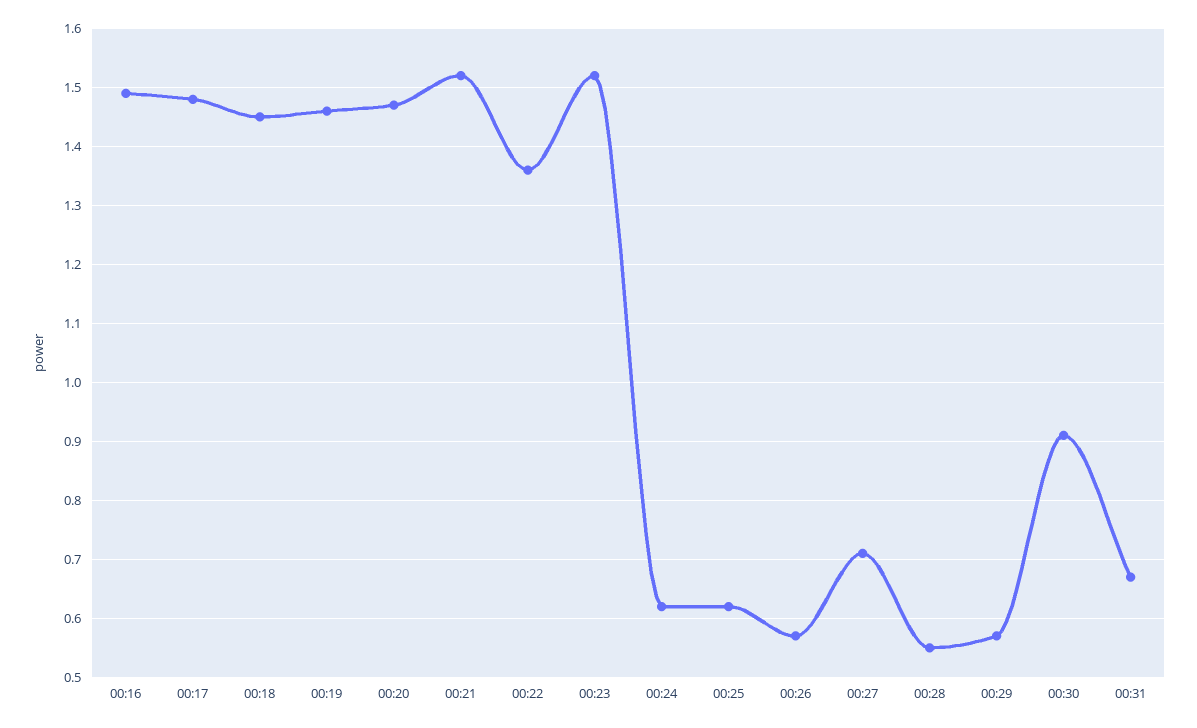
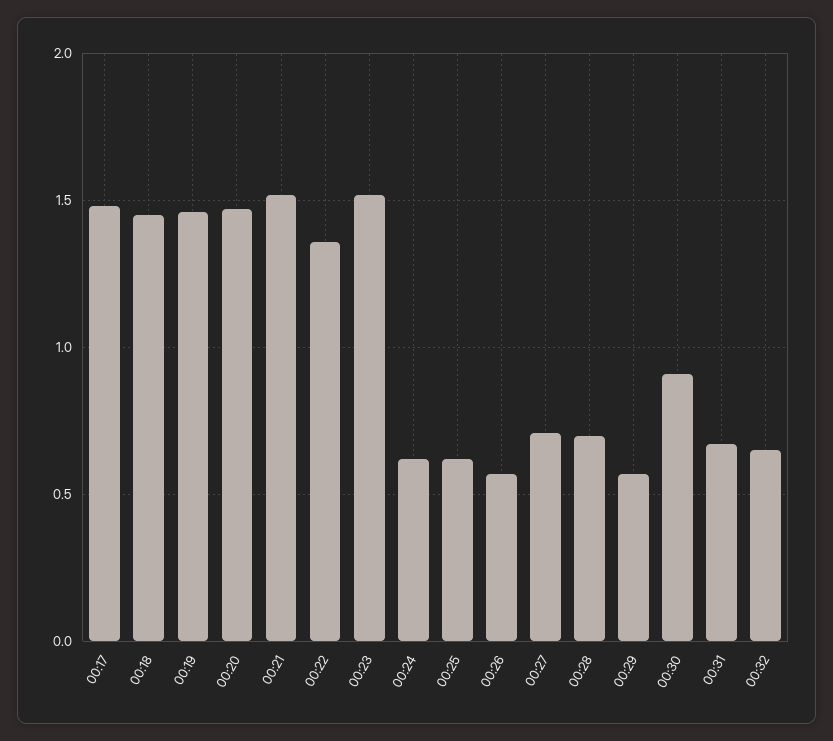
00:16: 1.5 -> none
00:28: 0.55 -> 0.7
00:32: none -> 0.65

